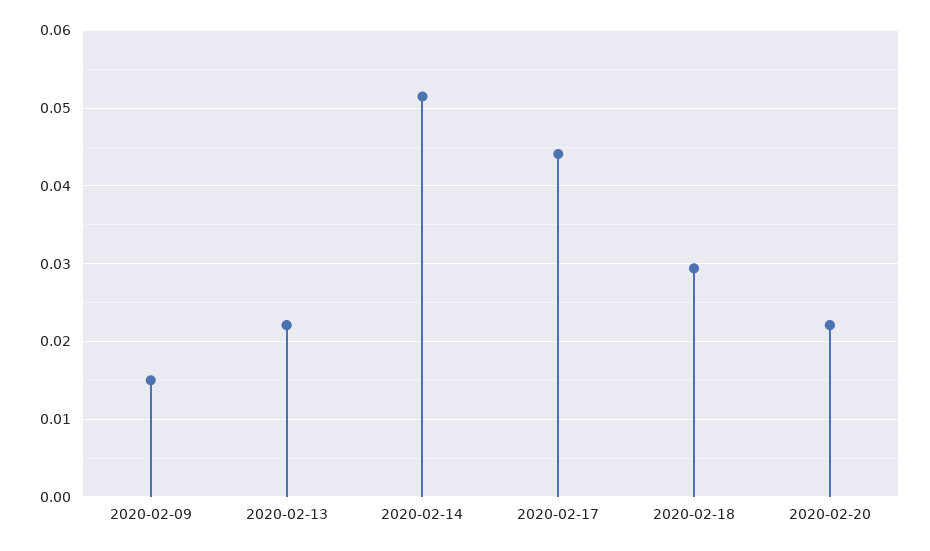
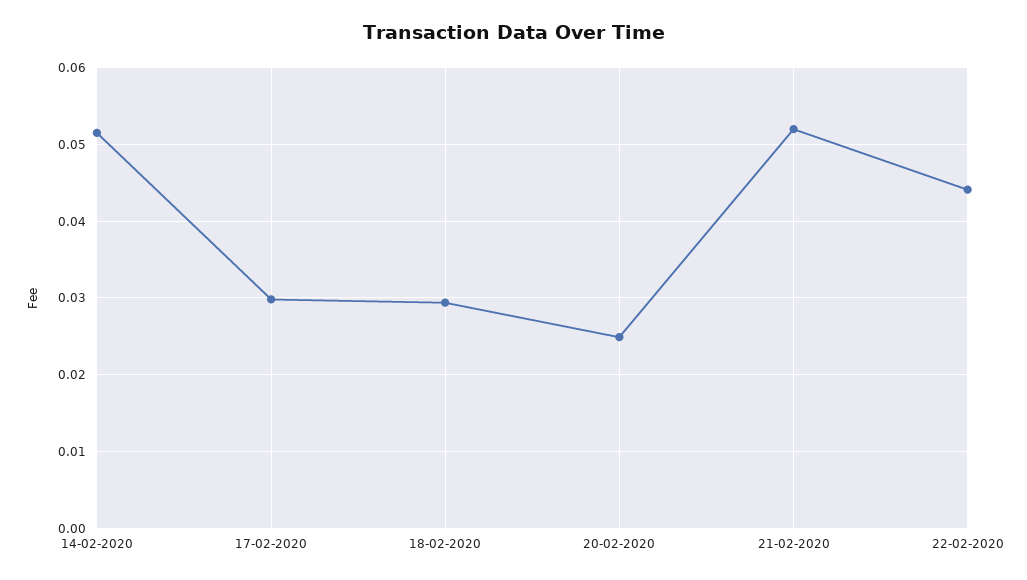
2020-02-09: 0.015 -> none
2020-02-13: 0.022 -> none
2020-02-17: 0.044 -> 0.03
2020-02-20: 0.022 -> 0.025
21-02-2020: none -> 0.052
22-02-2020: none -> 0.044

